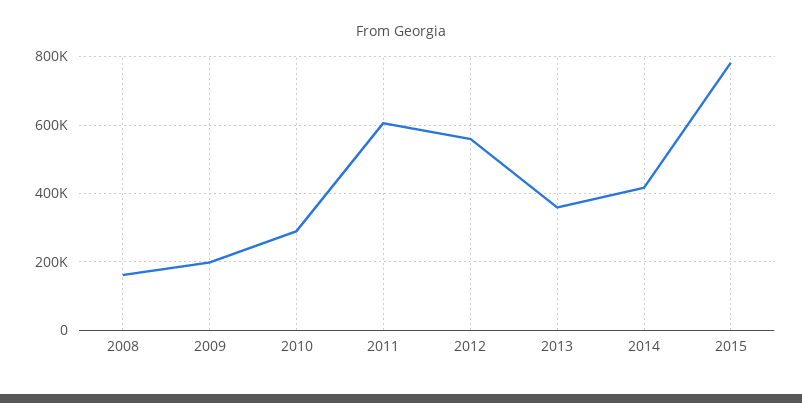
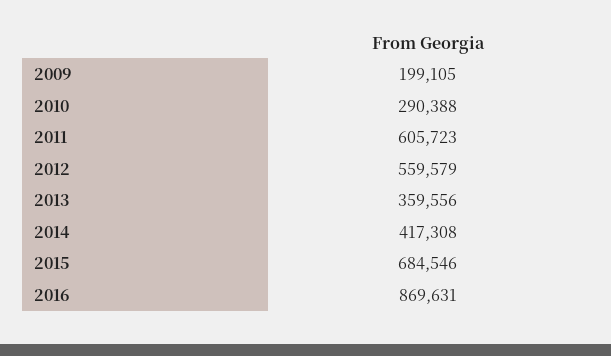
2008: 160000 -> none
2015: 780000 -> 684546
2016: none -> 869631

